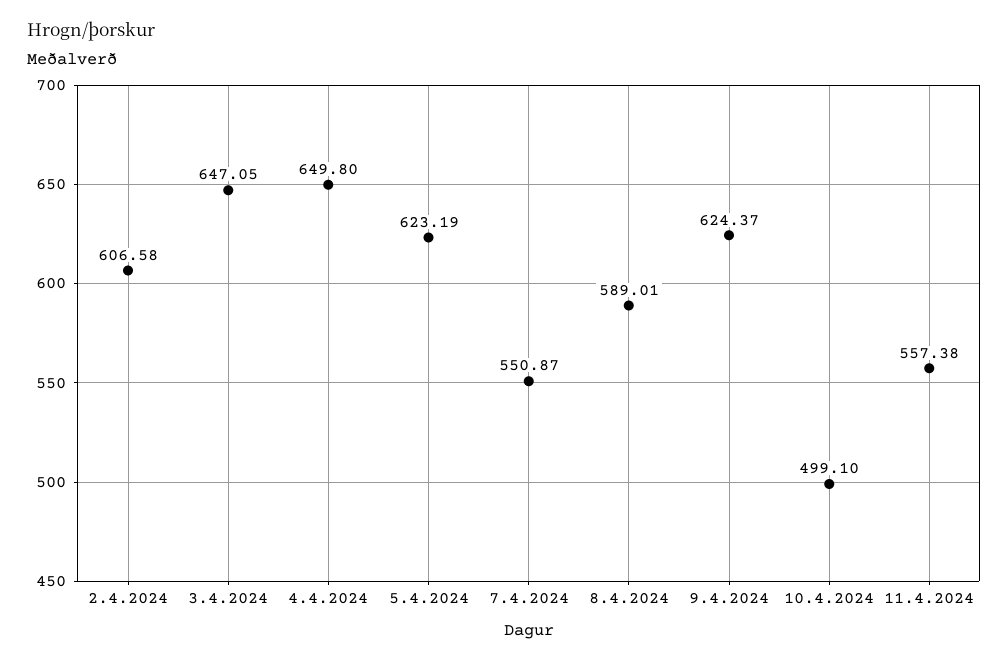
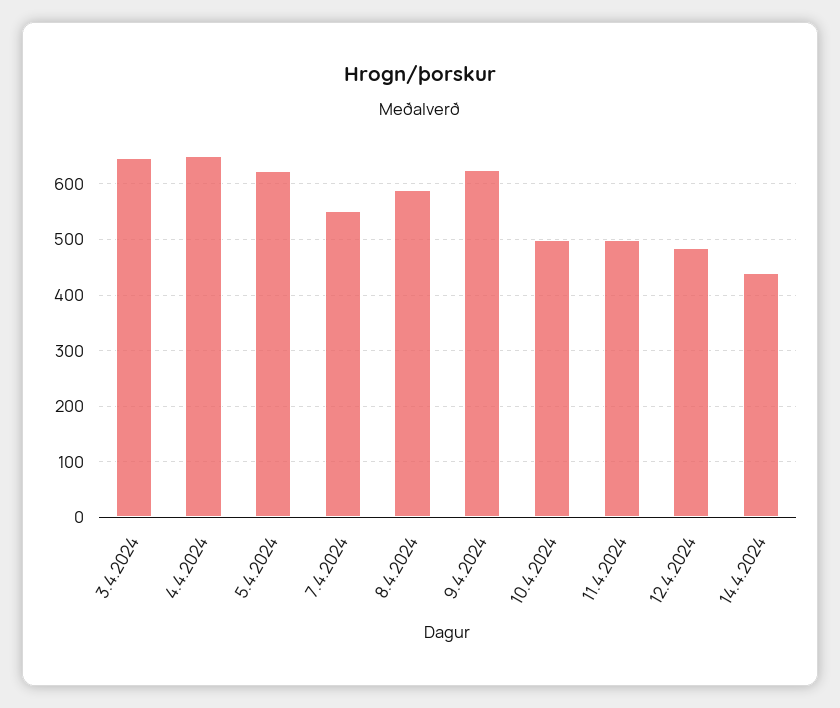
2.4.2024: 606.58 -> none
11.4.2024: 557.38 -> 500
12.4.2024: none -> 480
14.4.2024: none -> 440

